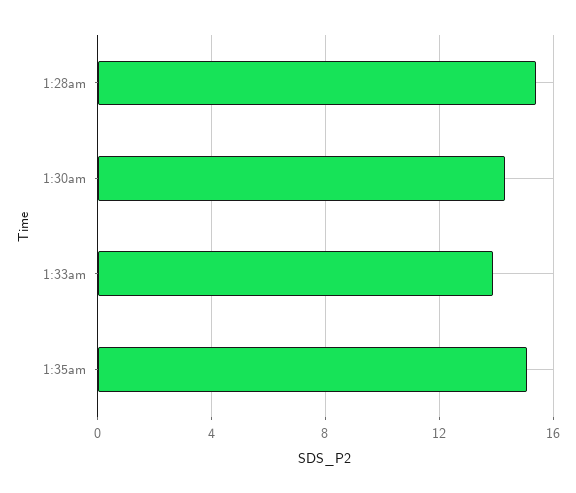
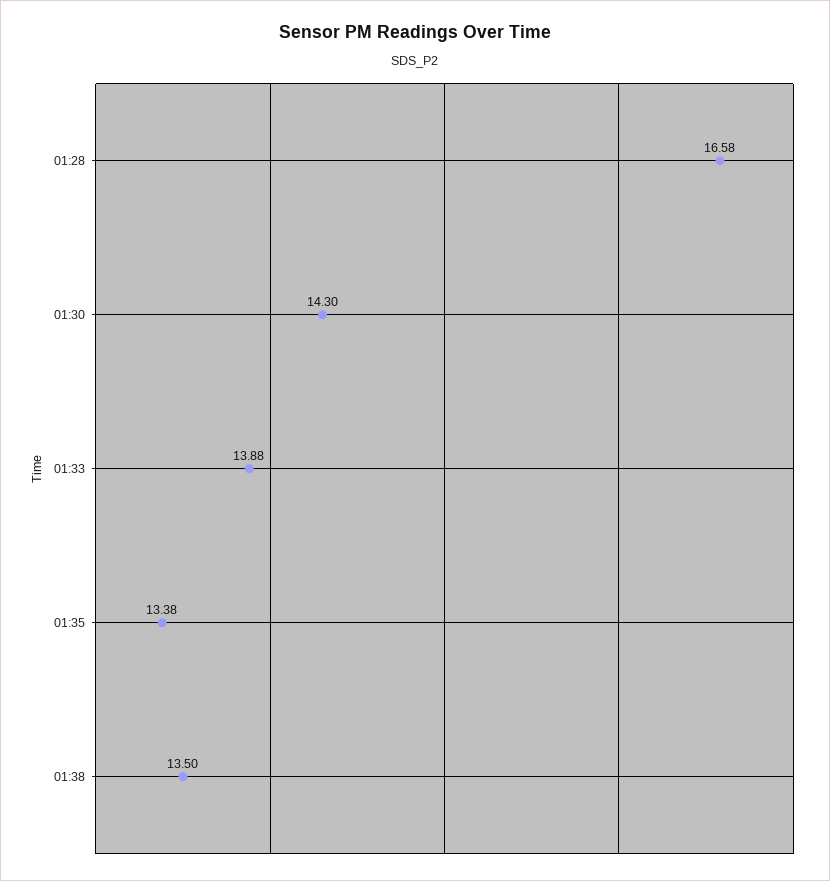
1:28am: 15.5 -> 16.58
1:35am: 15 -> 13.38
01:38: none -> 13.5

